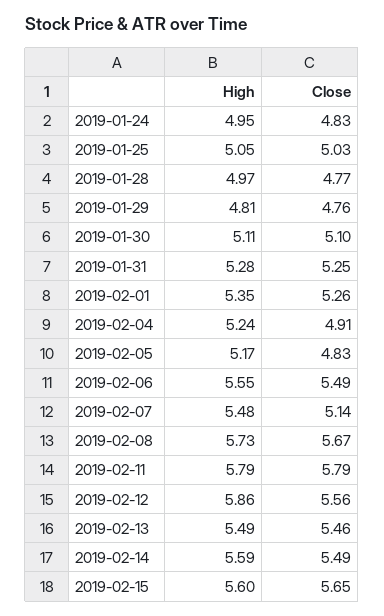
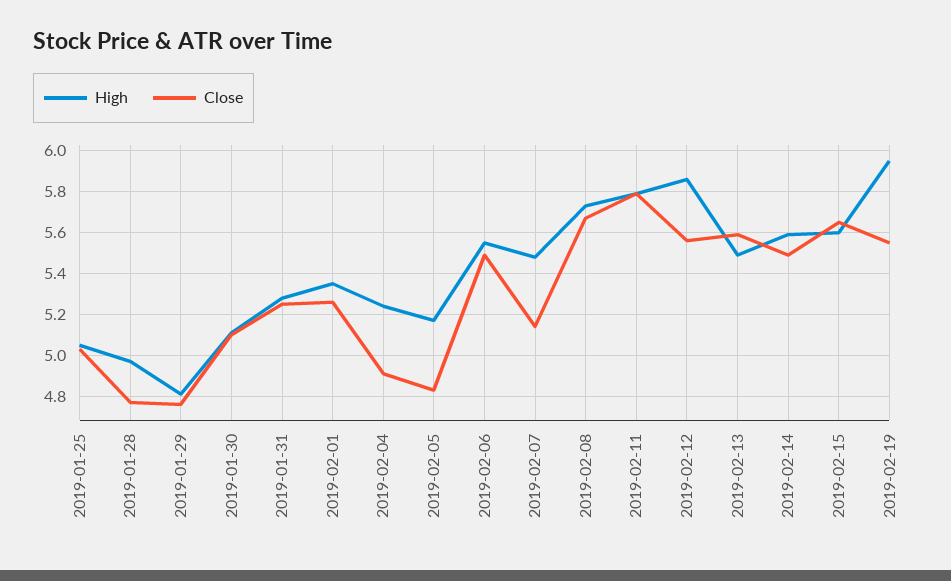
High, 2019-01-24: 4.95 -> none
Close, 2019-01-24: 4.83 -> none
Close, 2019-02-13: 5.46 -> 5.6
High, 2019-02-19: none -> 5.95
Close, 2019-02-19: none -> 5.55

